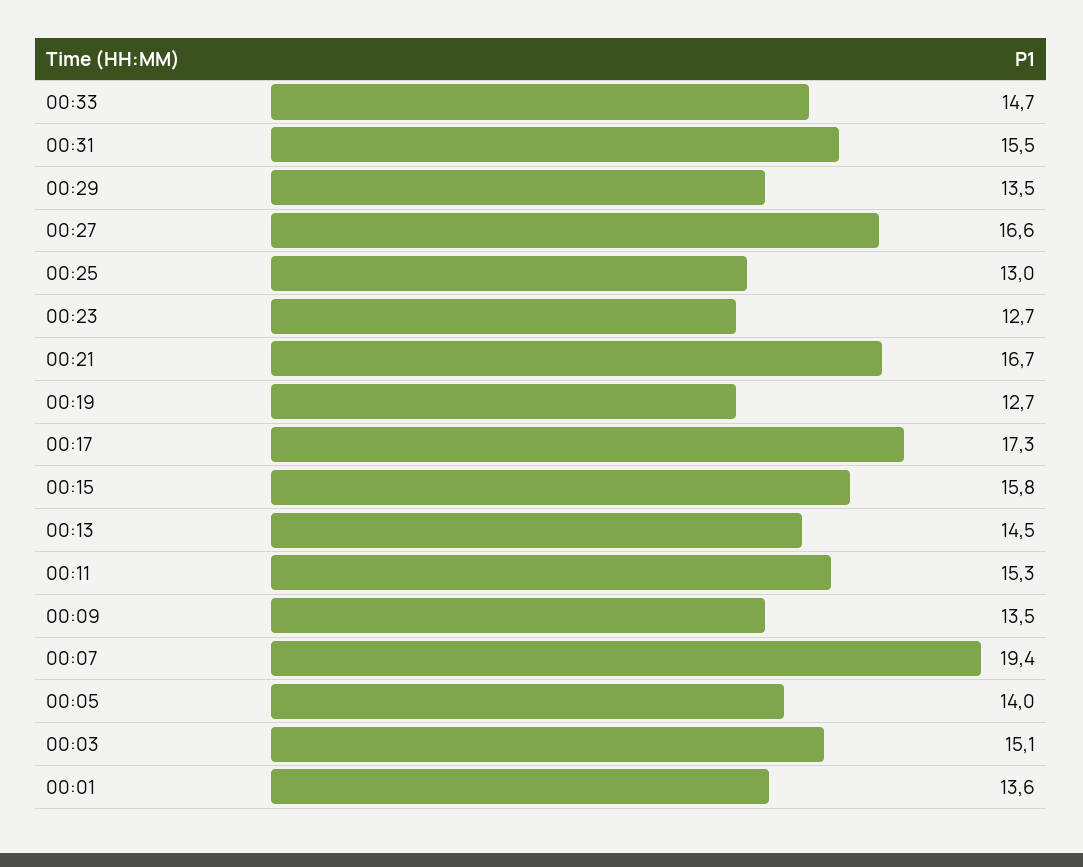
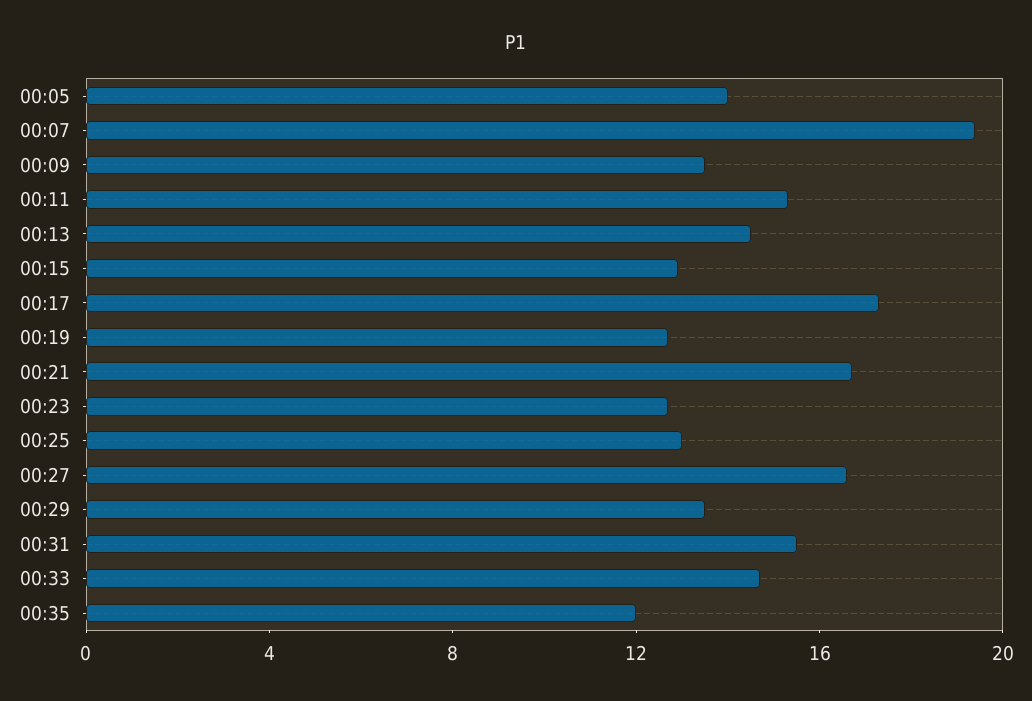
00:15: 15.8 -> 13
00:03: 15.1 -> none
00:01: 13.6 -> none
00:35: none -> 12

